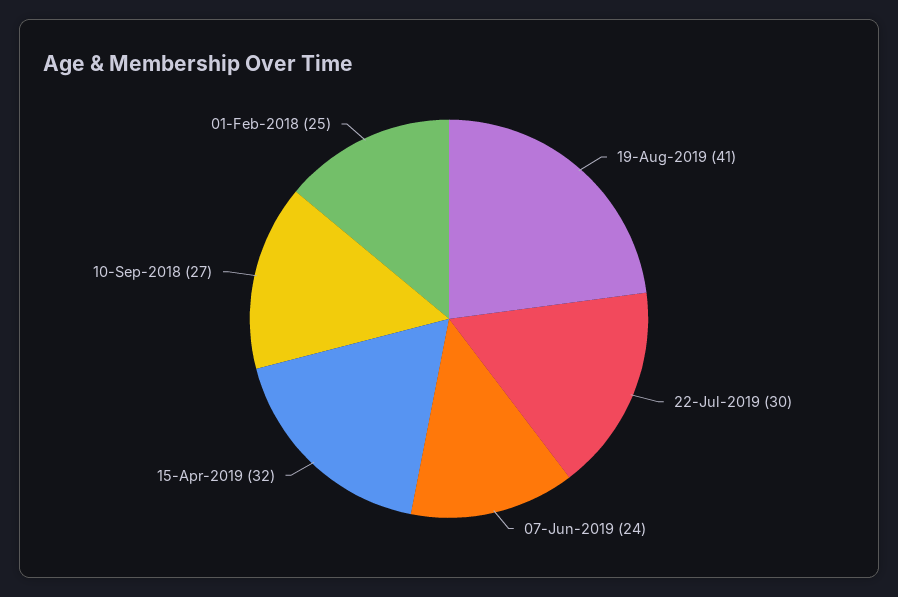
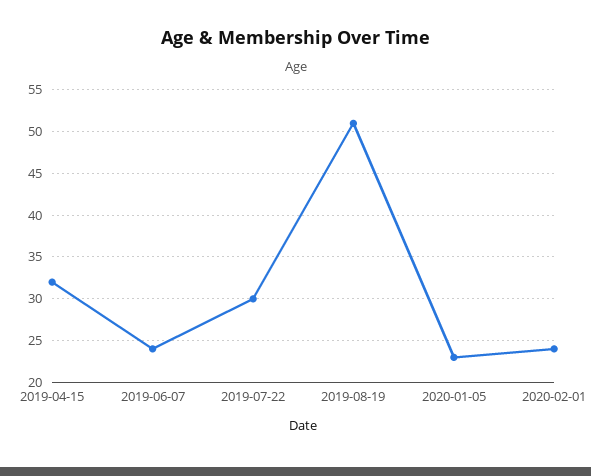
19-Aug-2019: 41 -> 51
10-Sep-2018: 27 -> none
01-Feb-2018: 25 -> none
2020-01-05: none -> 23
2020-02-01: none -> 24

